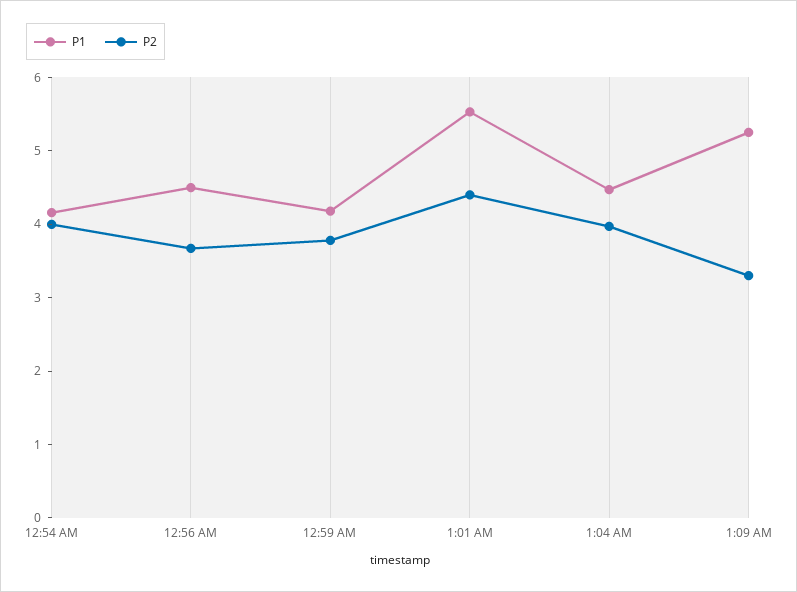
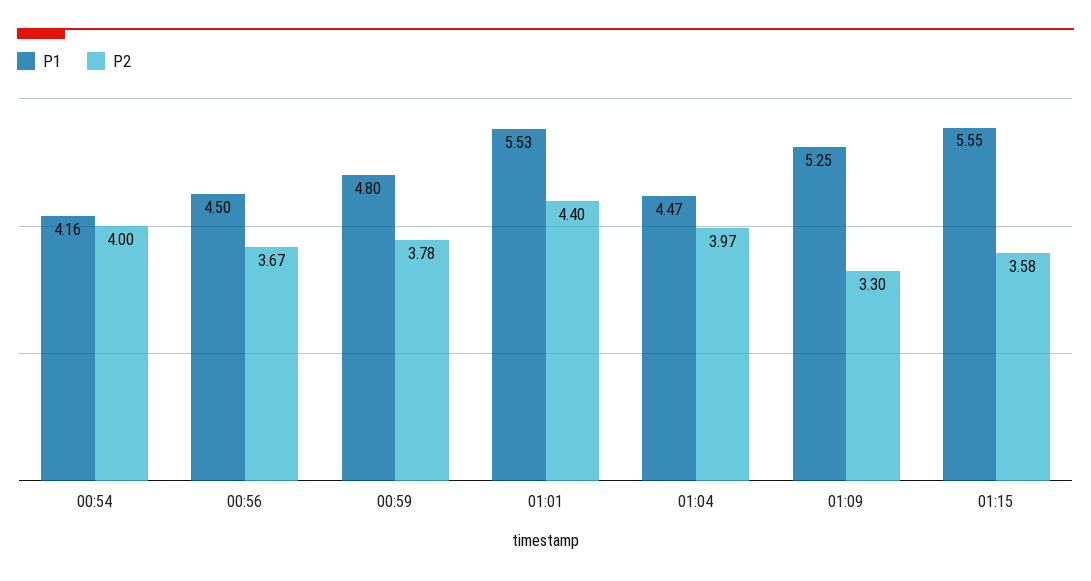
P1, 12:59 AM: 4.2 -> 4.8
P1, 01:15: none -> 5.55
P2, 01:15: none -> 3.58

